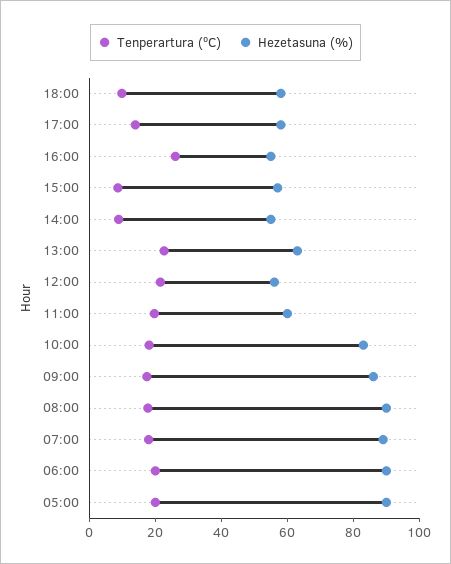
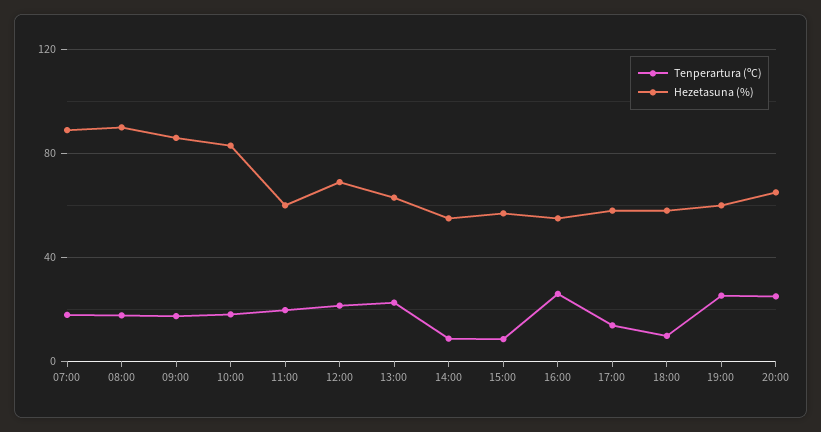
Hezetasuna (%), 12:00: 55 -> 70
Tenperartura (ºC), 06:00: 20 -> none
Hezetasuna (%), 06:00: 90 -> none
Tenperartura (ºC), 05:00: 20 -> none
Hezetasuna (%), 05:00: 90 -> none
Tenperartura (ºC), 19:00: none -> 25
Hezetasuna (%), 19:00: none -> 60
Tenperartura (ºC), 20:00: none -> 25
Hezetasuna (%), 20:00: none -> 65

